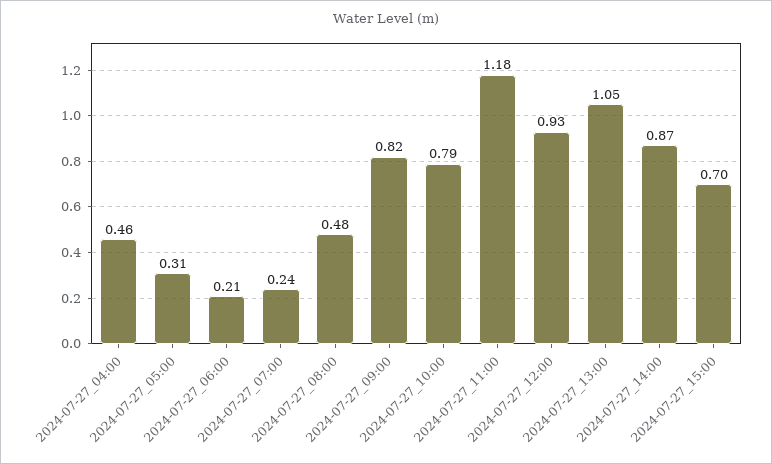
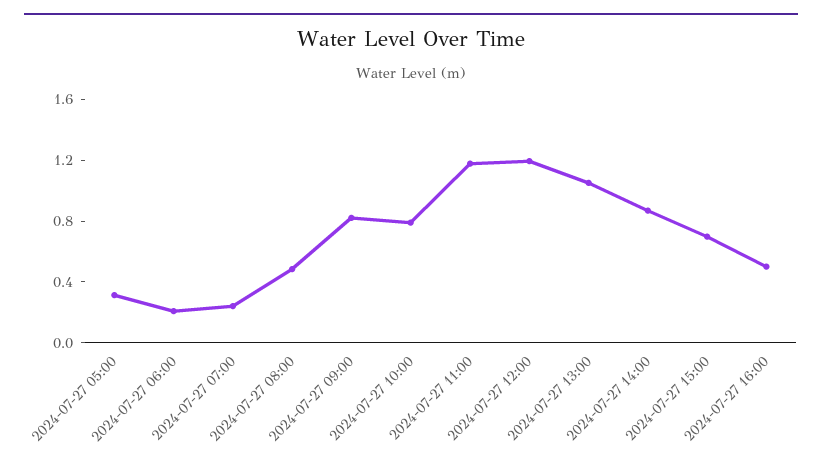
2024-07-27_04:00: 0.46 -> none
2024-07-27_12:00: 0.93 -> 1.2
2024-07-27 16:00: none -> 0.5

